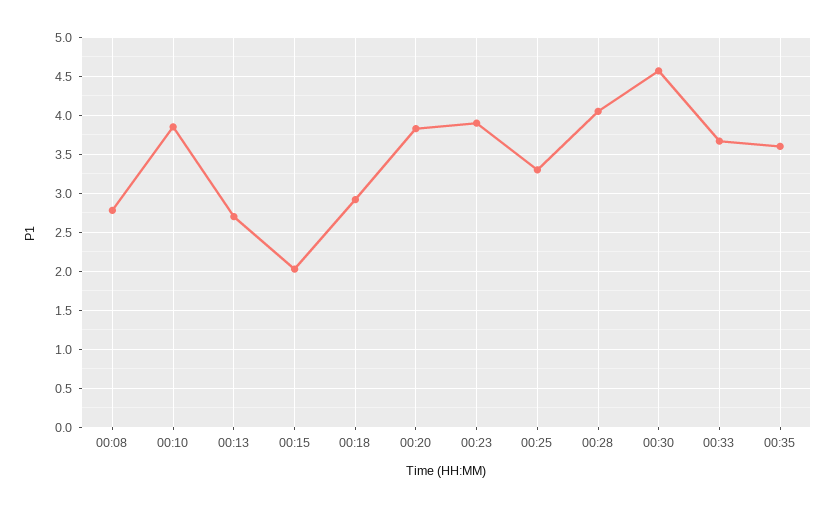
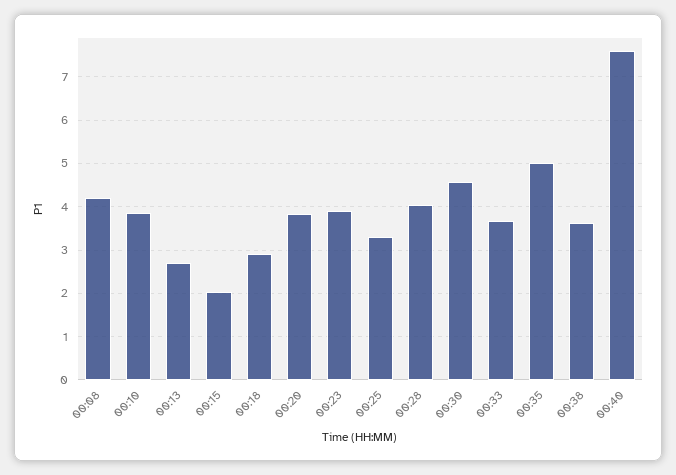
00:08: 2.8 -> 4.2
00:35: 3.6 -> 5
00:38: none -> 3.6
00:40: none -> 7.6

